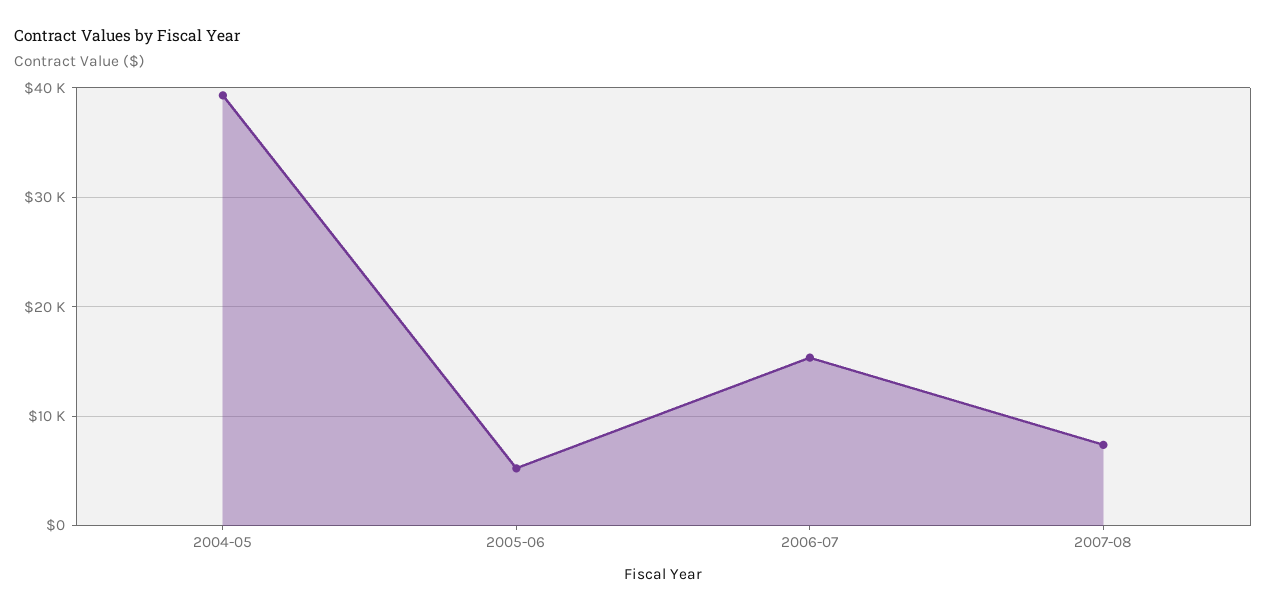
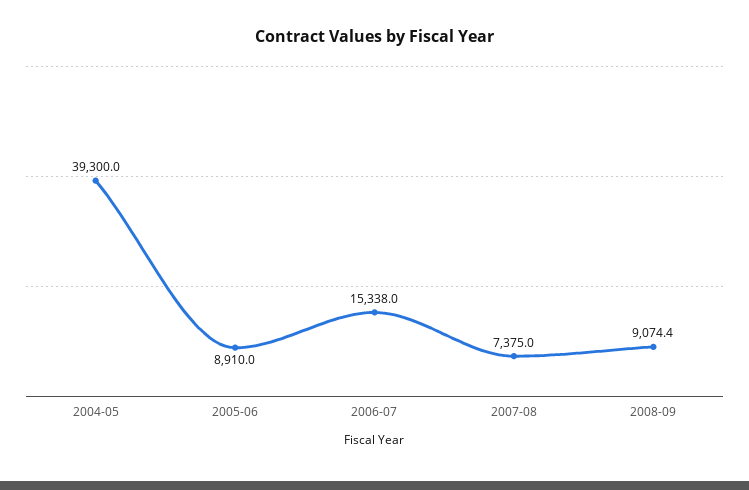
2005-06: 5000 -> 8910
2008-09: none -> 9074.4

